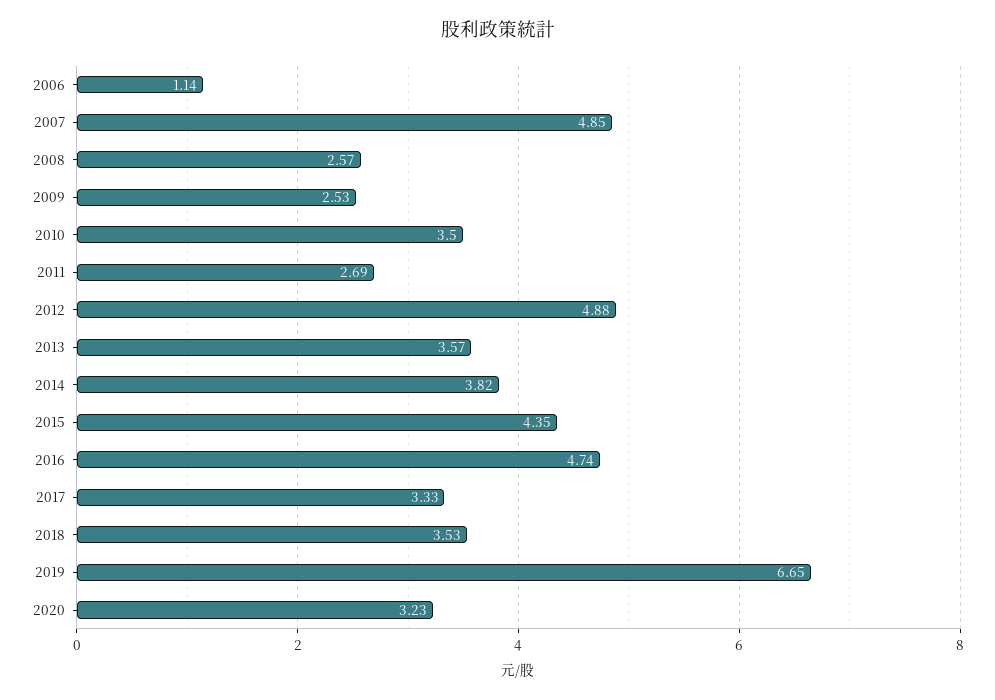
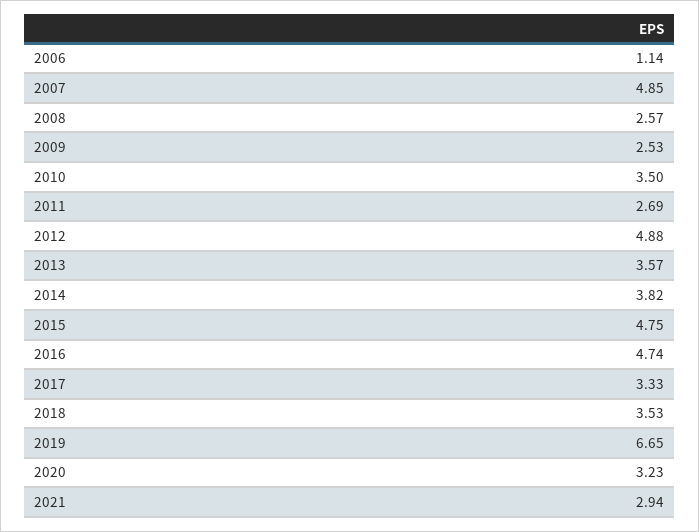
2015: 4.35 -> 4.75
2021: none -> 2.94

